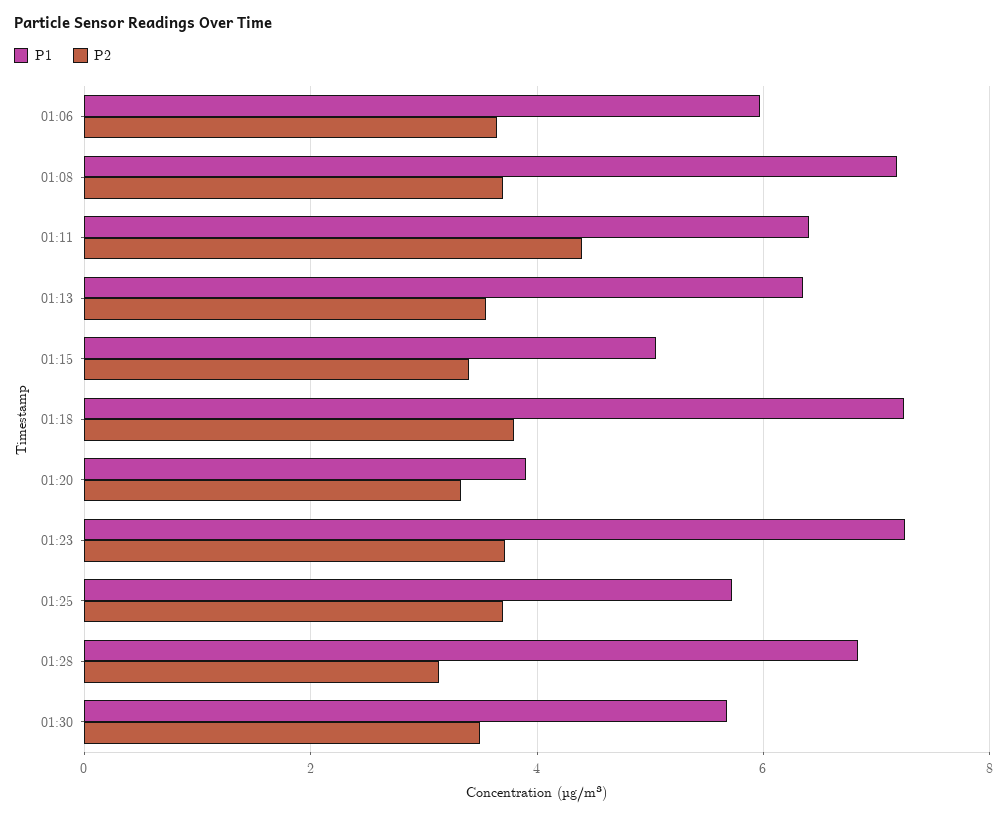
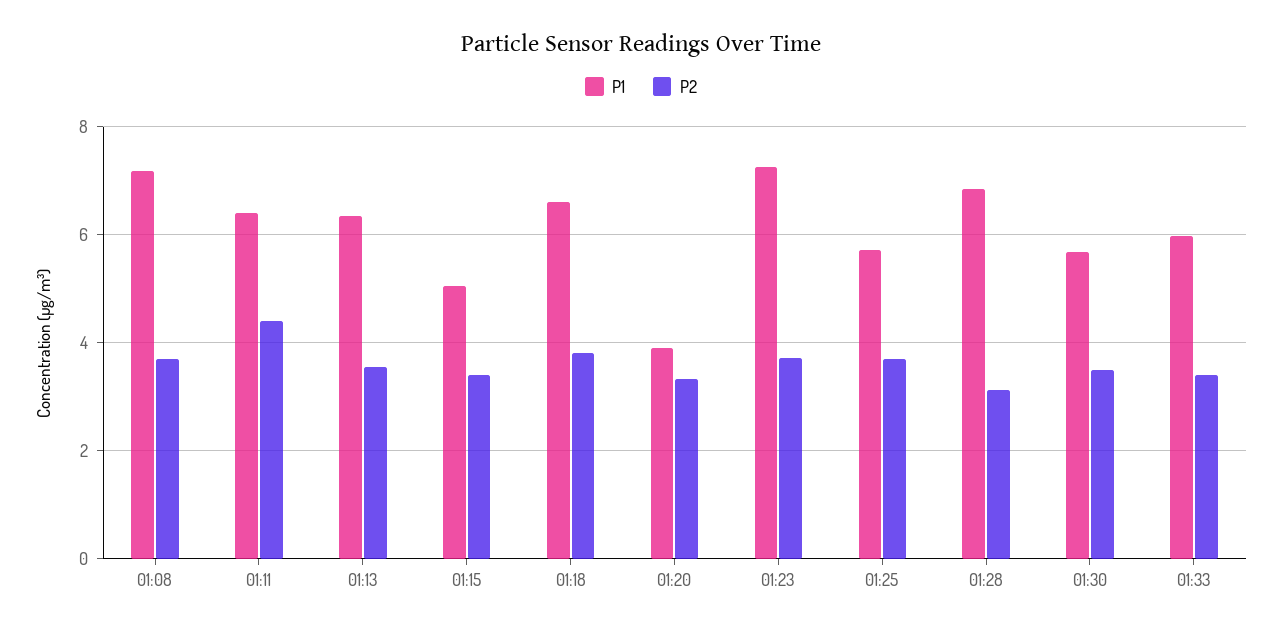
P1, 01:06: 6 -> none
P2, 01:06: 3.6 -> none
P1, 01:18: 7.2 -> 6.6
P1, 01:33: none -> 6
P2, 01:33: none -> 3.4

